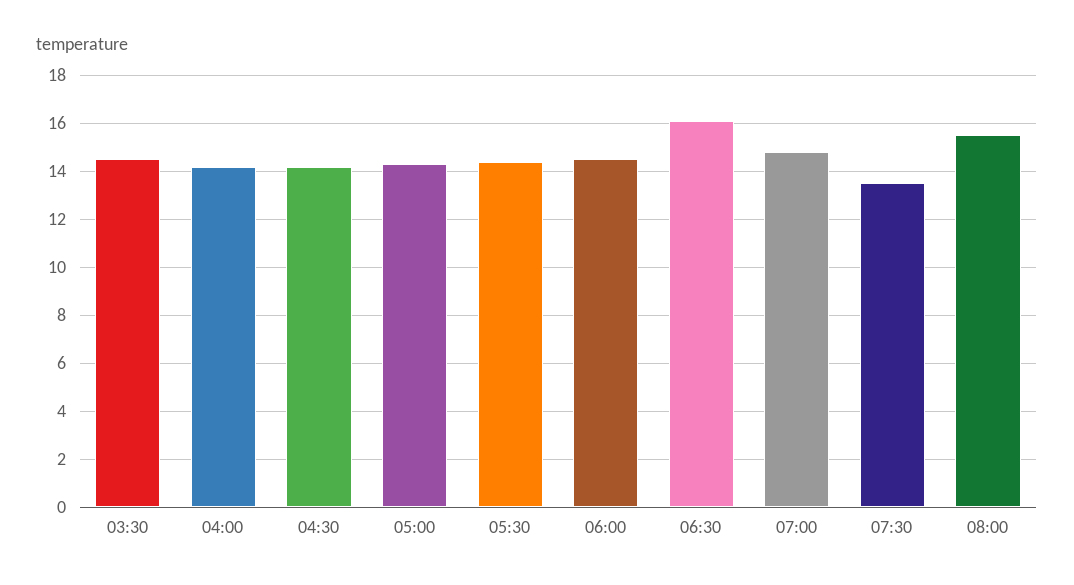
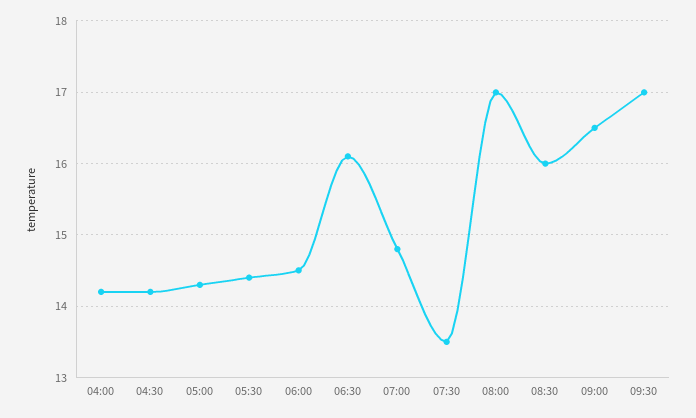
03:30: 14.5 -> none
08:00: 15.5 -> 17
08:30: none -> 16
09:00: none -> 16.5
09:30: none -> 17

